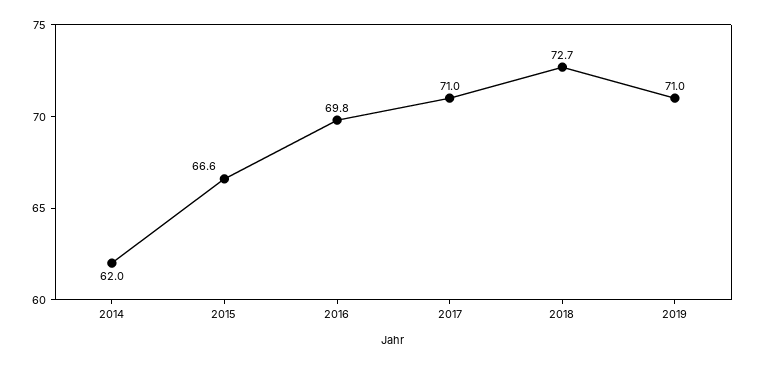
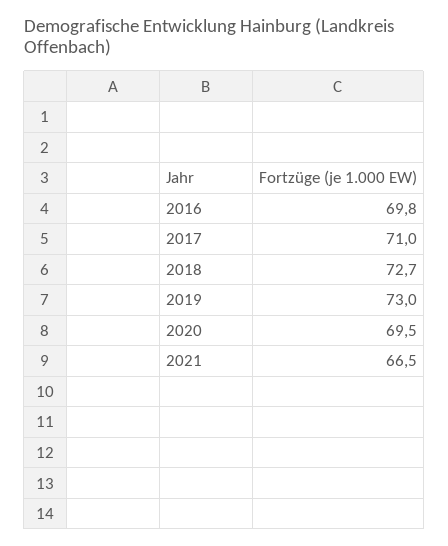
2014: 62 -> none
2015: 66.6 -> none
2019: 71 -> 73
2020: none -> 69.5
2021: none -> 66.5

